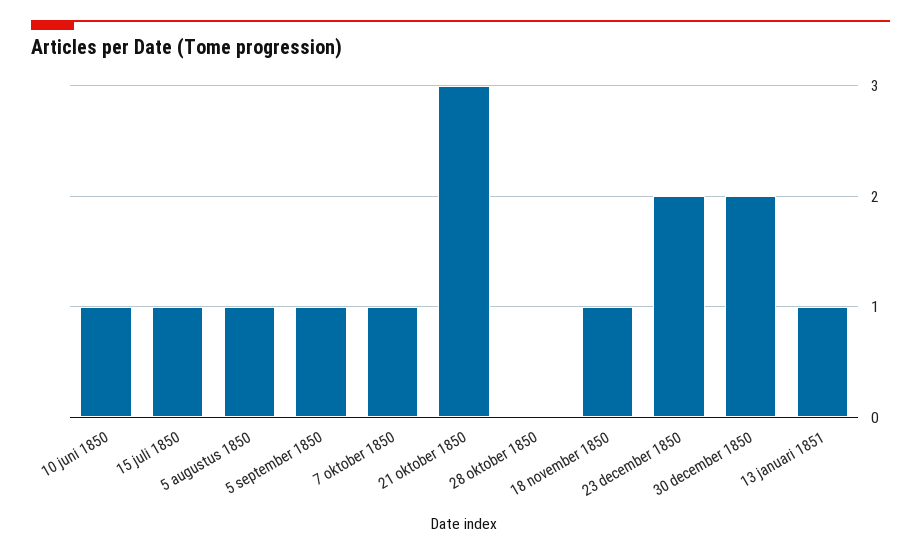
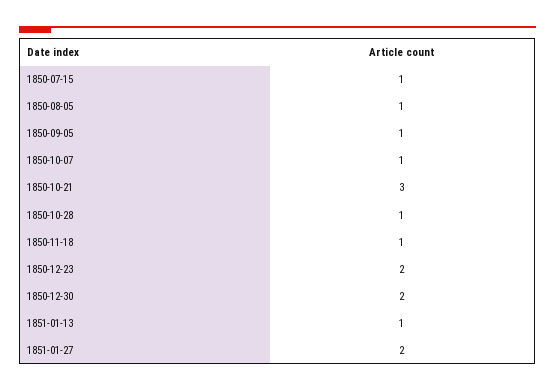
10 juni 1850: 1 -> none
28 oktober 1850: 0 -> 1
1851-01-27: none -> 2

